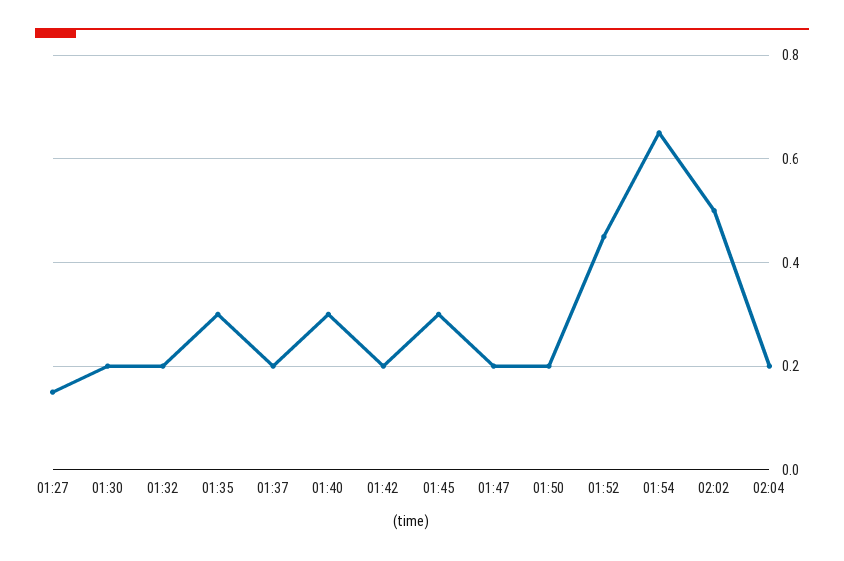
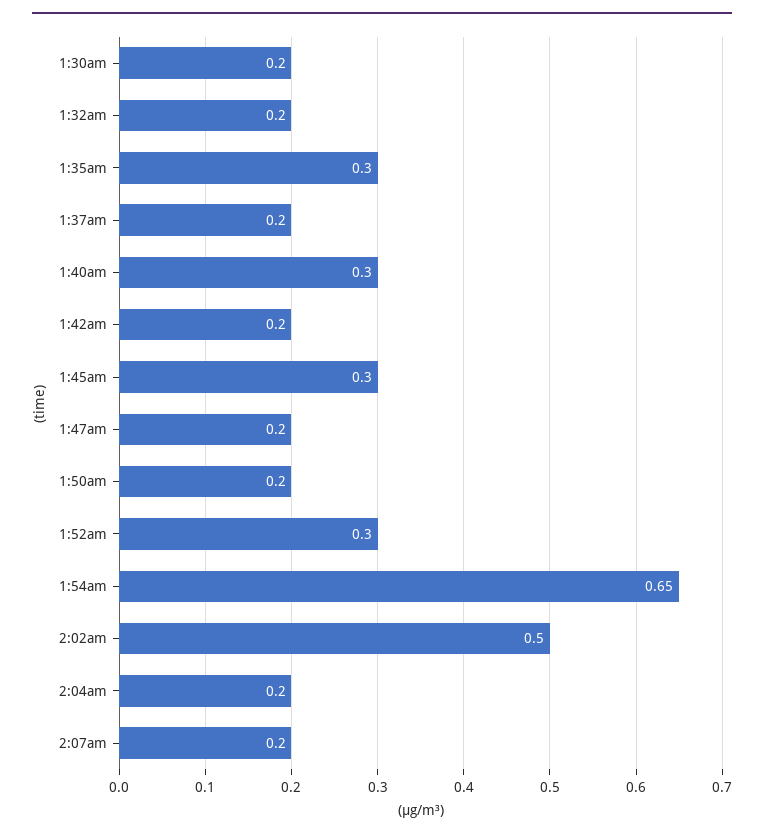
01:27: 0.15 -> none
01:52: 0.45 -> 0.3
2:07am: none -> 0.2

